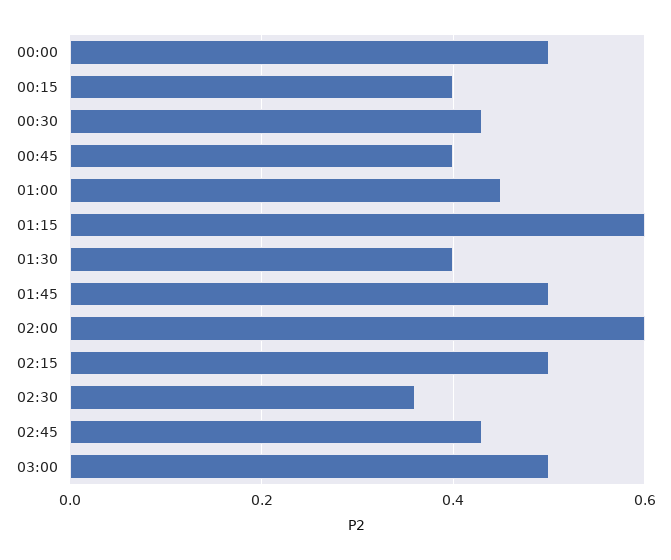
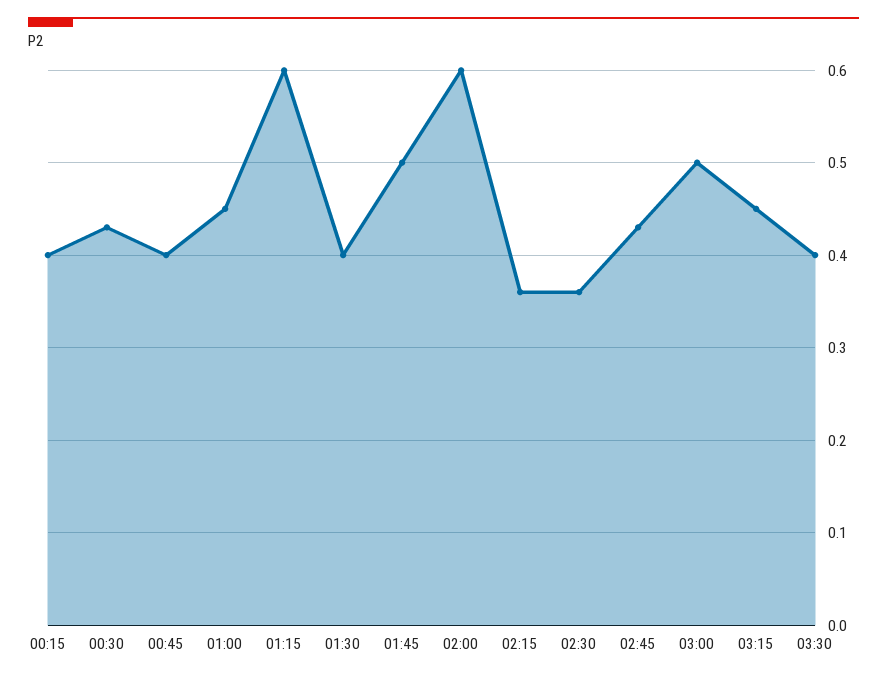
00:00: 0.5 -> none
02:15: 0.5 -> 0.36
03:15: none -> 0.45
03:30: none -> 0.4

